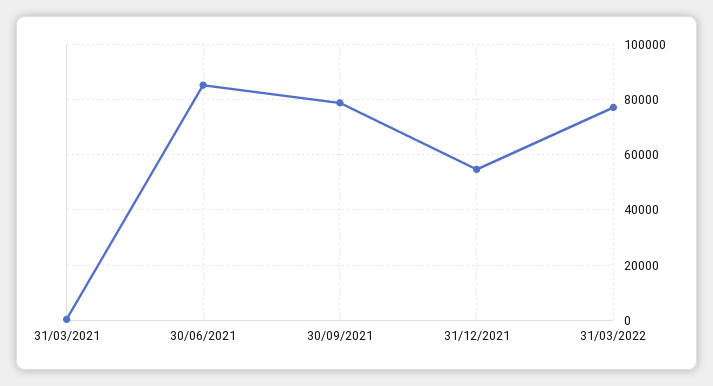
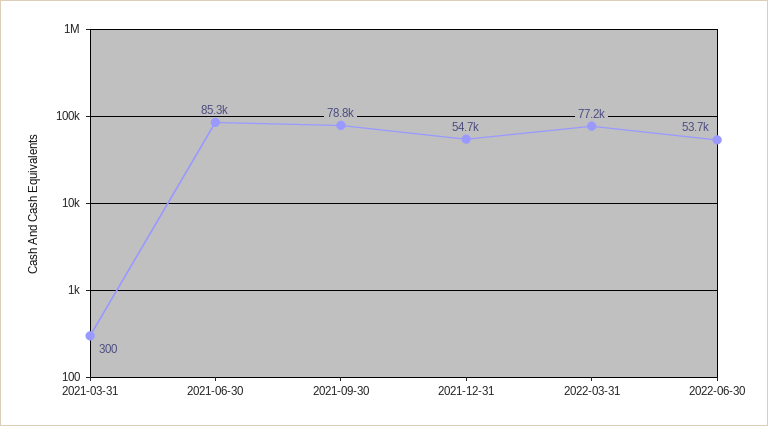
2022-06-30: none -> 53700

